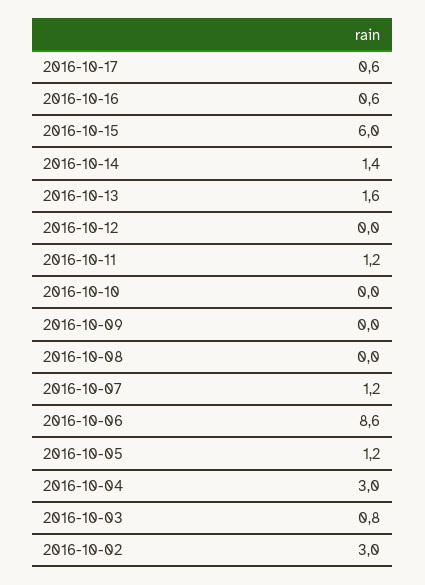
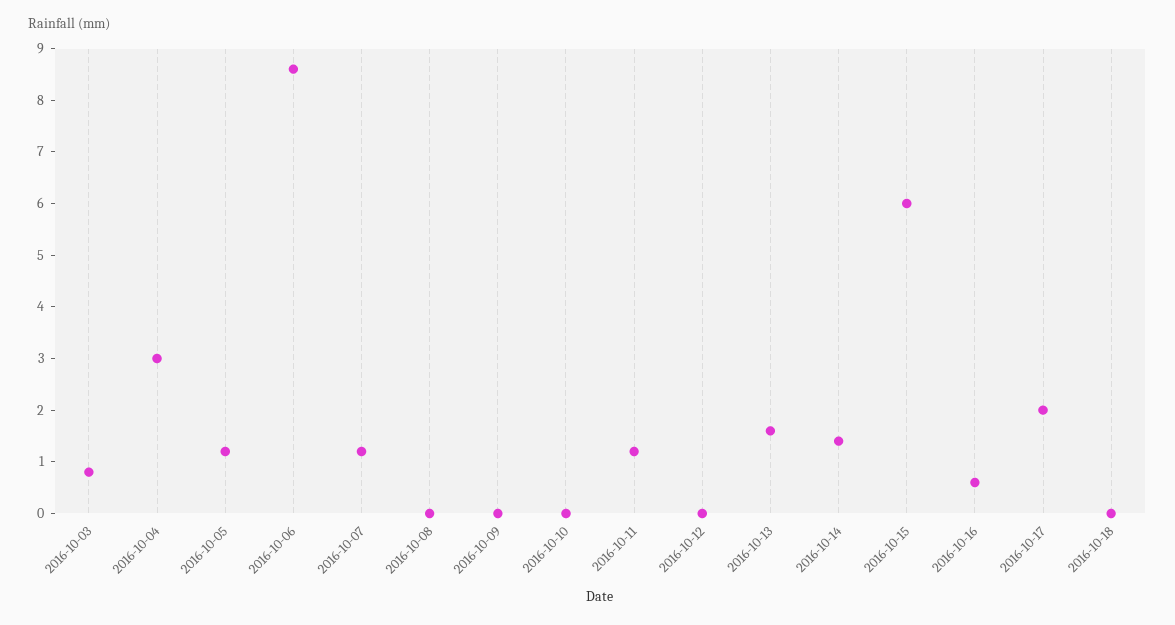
2016-10-17: 0.6 -> 2
2016-10-02: 3 -> none
2016-10-18: none -> 0

